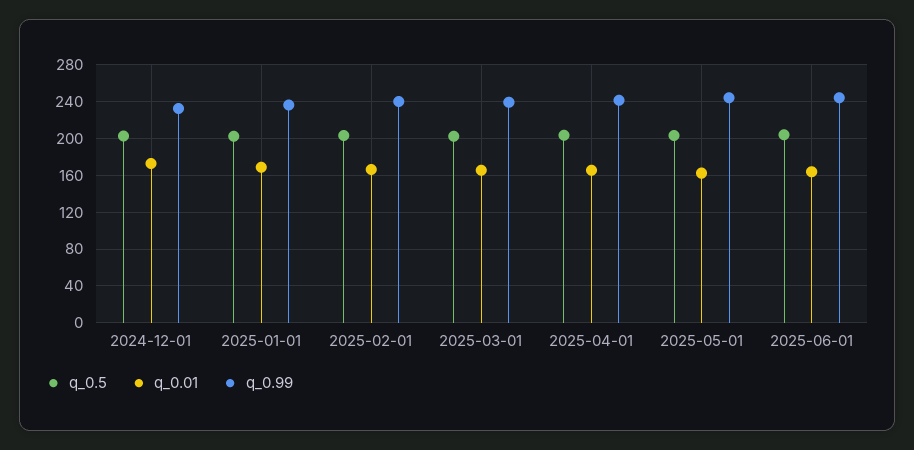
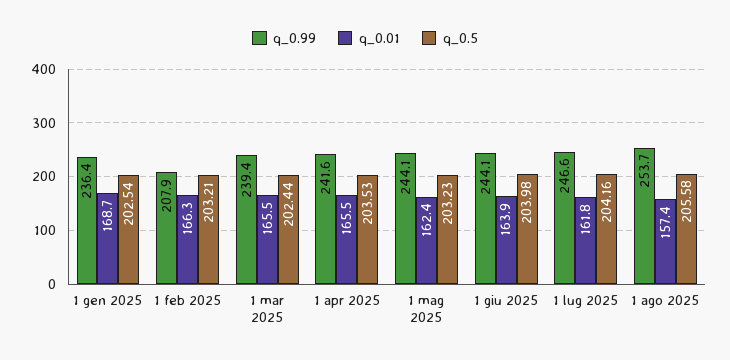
q_0.5, 2024-12-01: 200 -> none
q_0.01, 2024-12-01: 170 -> none
q_0.99, 2024-12-01: 230 -> none
q_0.99, 2025-02-01: 240 -> 207.9
q_0.99, 1 lug 2025: none -> 246.6
q_0.01, 1 lug 2025: none -> 161.8
q_0.5, 1 lug 2025: none -> 204.16
q_0.99, 1 ago 2025: none -> 253.7
q_0.01, 1 ago 2025: none -> 157.4
q_0.5, 1 ago 2025: none -> 205.58

